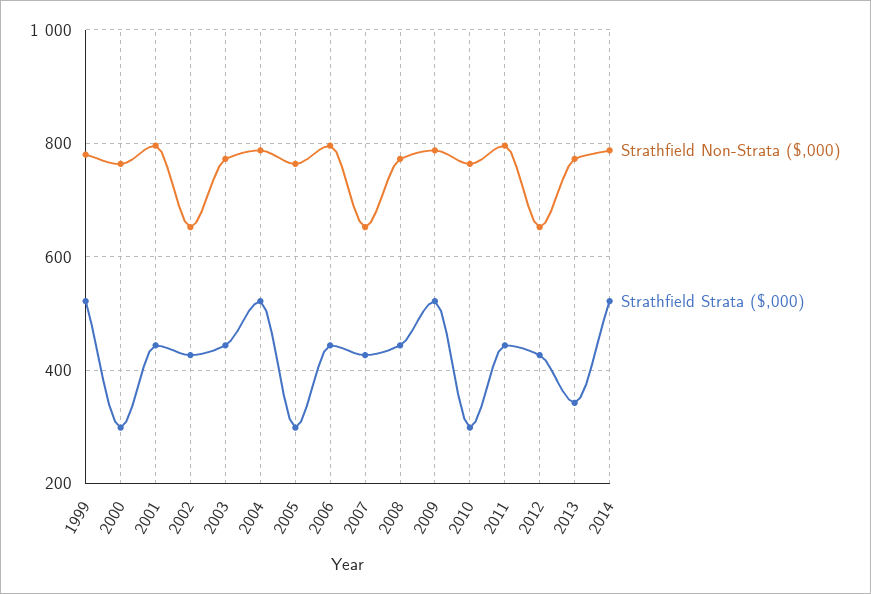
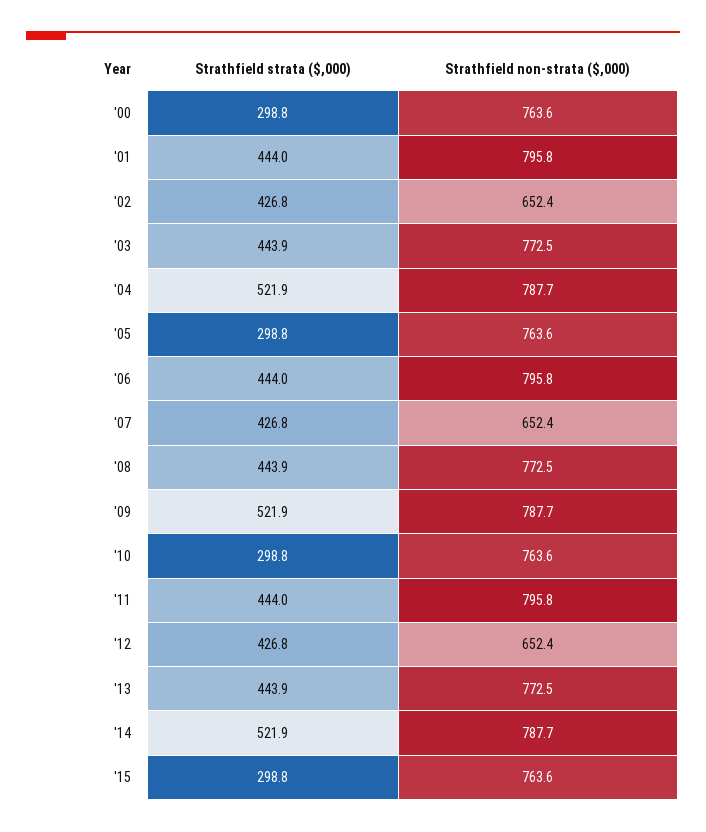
Strathfield Non-Strata ($,000), 1999: 780 -> none
Strathfield Strata ($,000), 1999: 520 -> none
Strathfield Strata ($,000), 2013: 340 -> 443.9
Strathfield Strata ($,000), '15: none -> 298.8
Strathfield Non-Strata ($,000), '15: none -> 763.6

